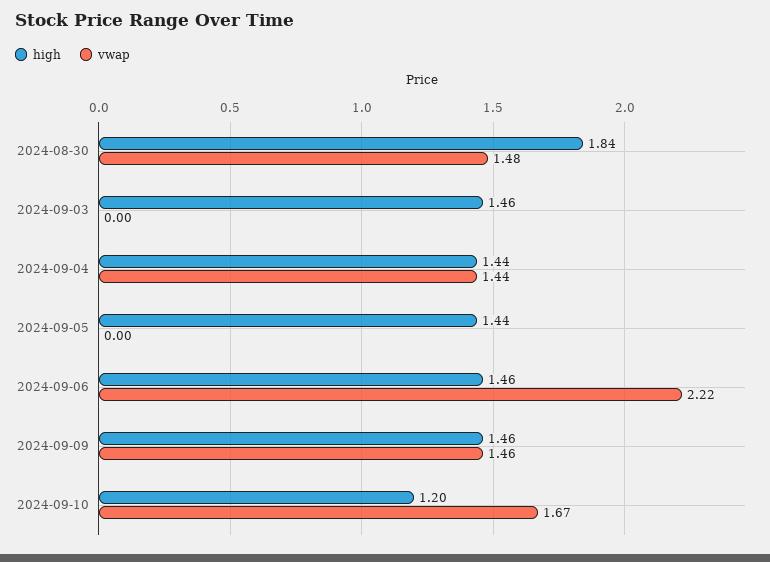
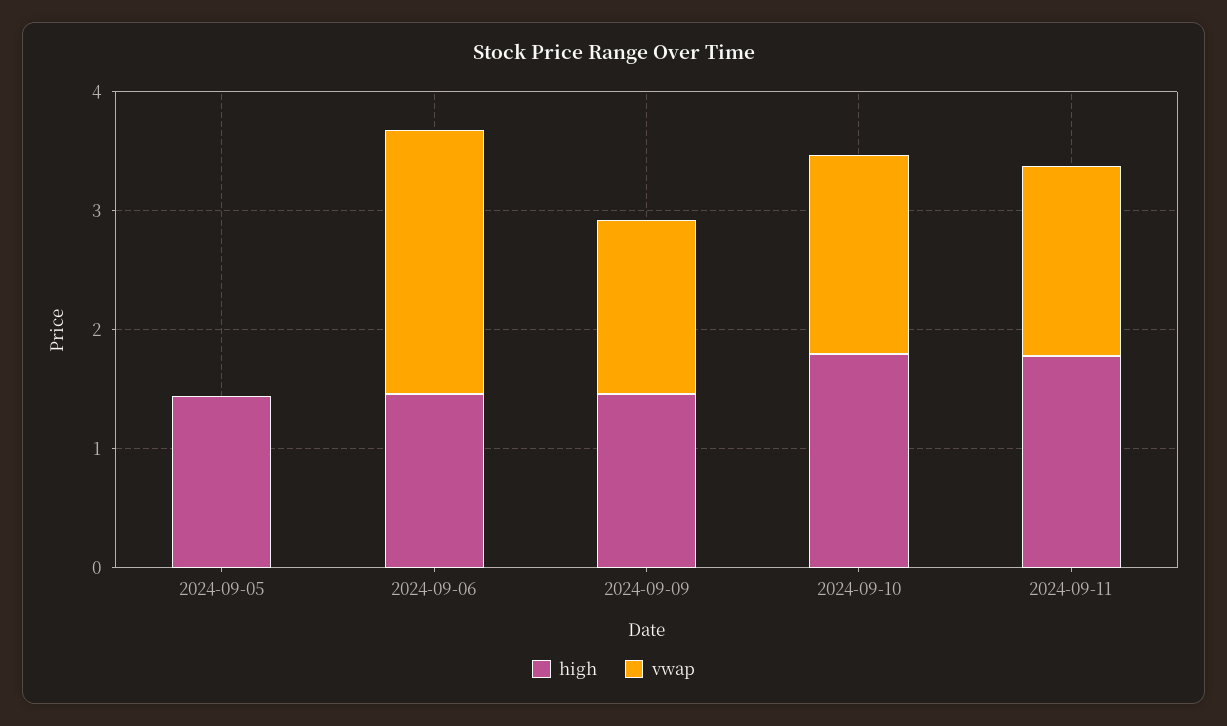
high, 2024-08-30: 1.84 -> none
vwap, 2024-08-30: 1.48 -> none
high, 2024-09-03: 1.46 -> none
vwap, 2024-09-03: 0 -> none
high, 2024-09-04: 1.44 -> none
vwap, 2024-09-04: 1.44 -> none
high, 2024-09-10: 1.2 -> 1.8
high, 2024-09-11: none -> 1.8
vwap, 2024-09-11: none -> 1.6

